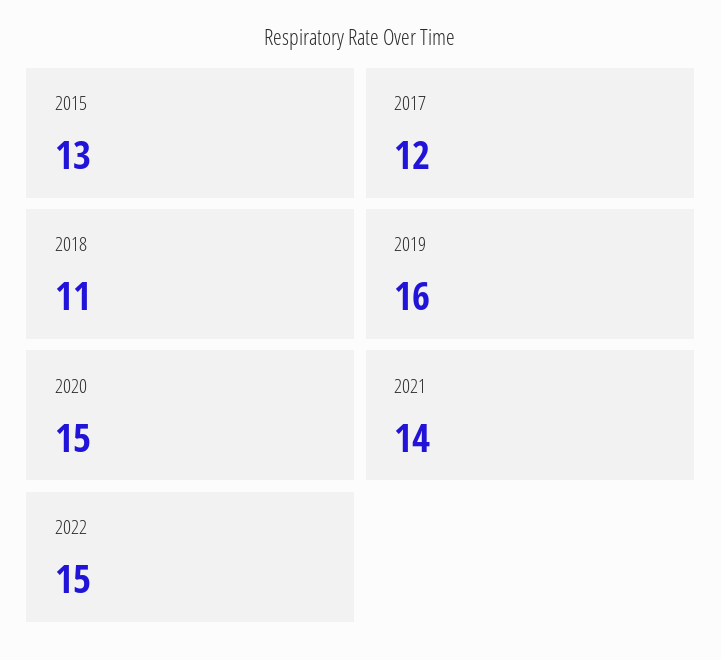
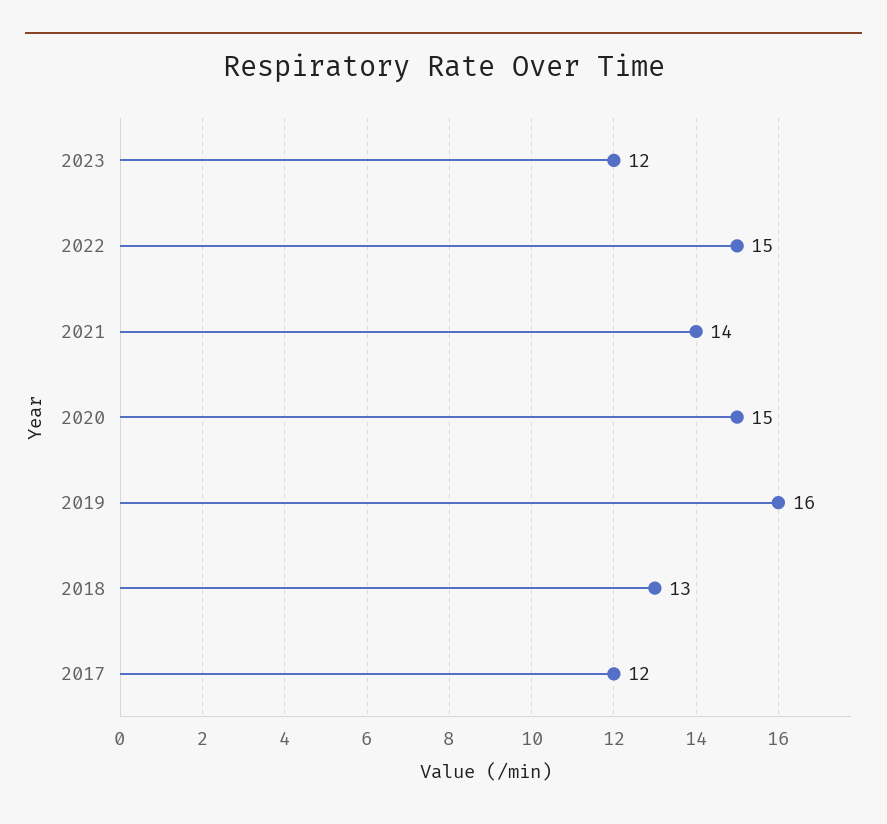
2015: 13 -> none
2018: 11 -> 13
2023: none -> 12

